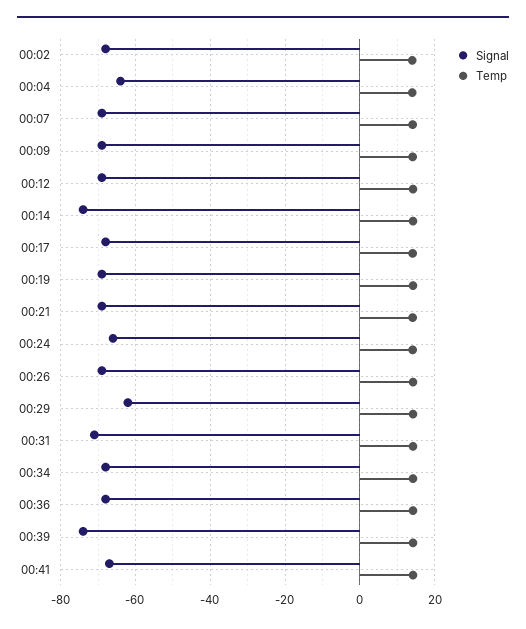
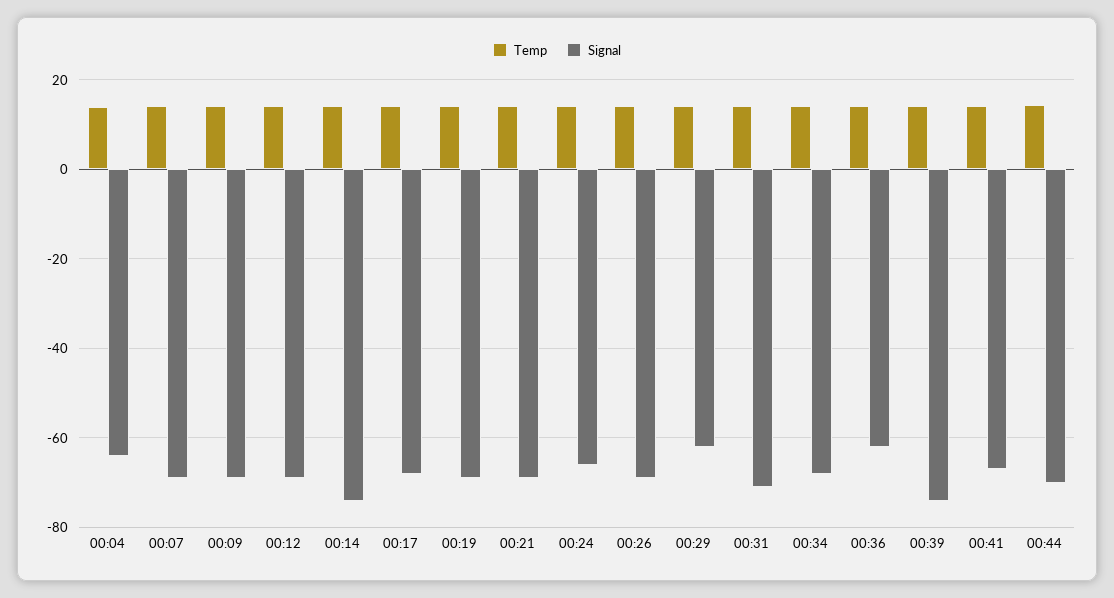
Signal, 00:02: -68 -> none
Temp, 00:02: 14 -> none
Signal, 00:36: -68 -> -62
Temp, 00:44: none -> 14
Signal, 00:44: none -> -70

